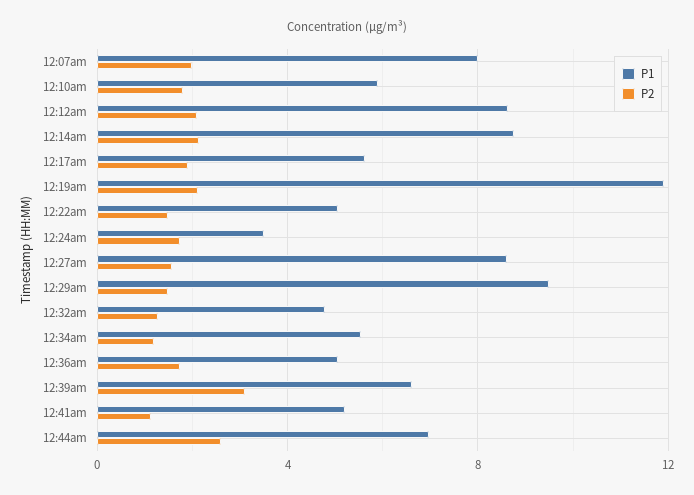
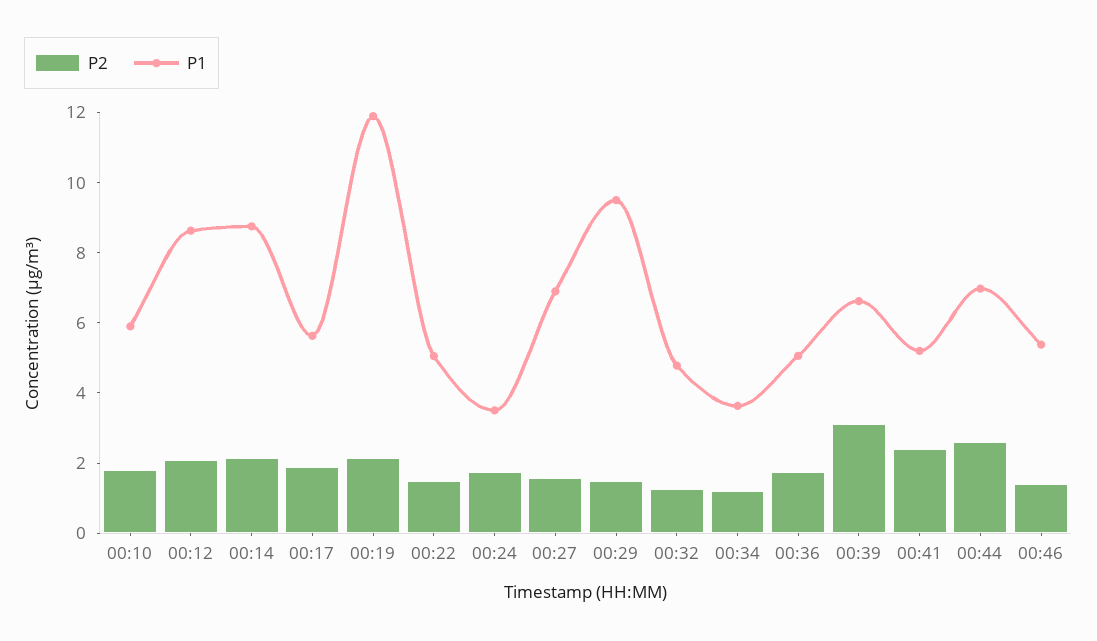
P1, 12:07am: 8 -> none
P2, 12:07am: 2 -> none
P1, 12:27am: 8.5 -> 7
P1, 12:34am: 5.5 -> 3.5
P2, 12:41am: 1 -> 2.5
P2, 00:46: none -> 1.5
P1, 00:46: none -> 5.5

